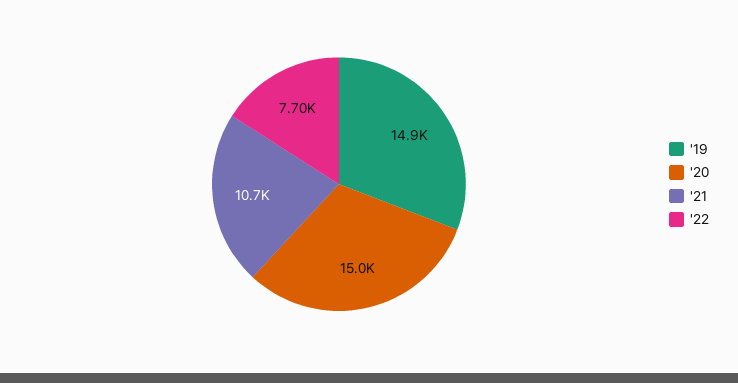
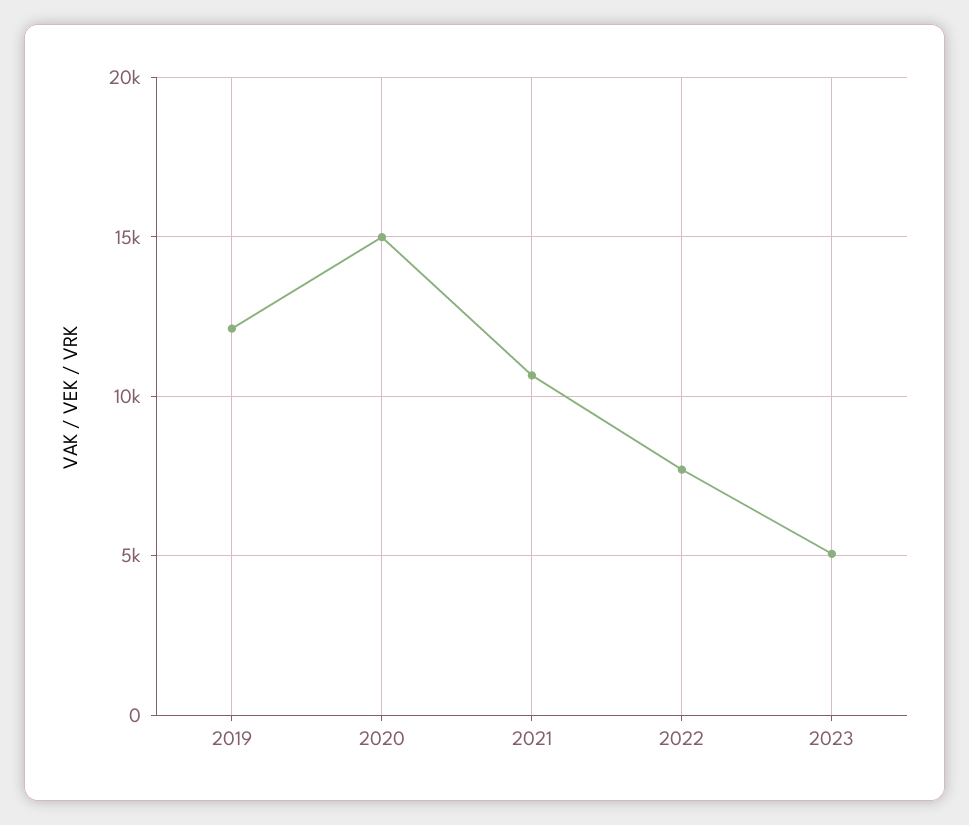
'19: 14900 -> 12000
2023: none -> 5000

